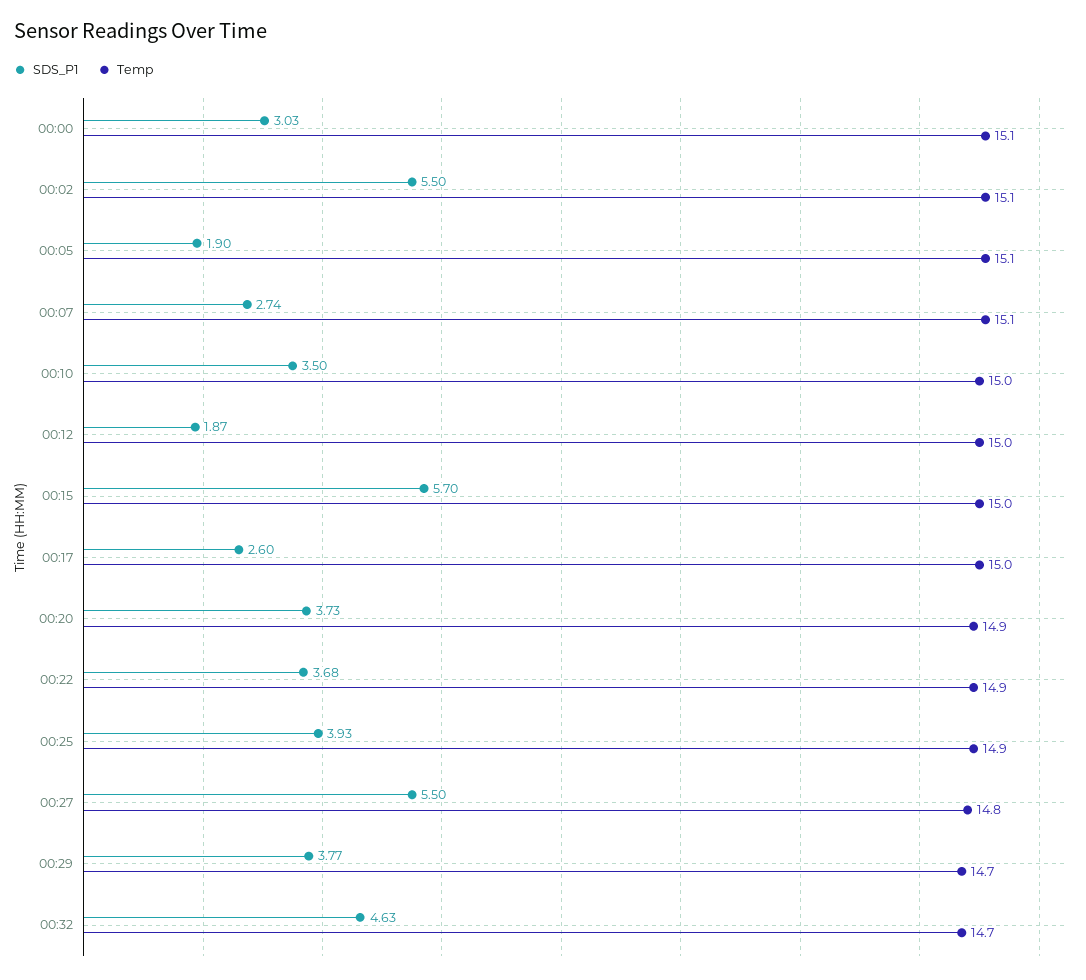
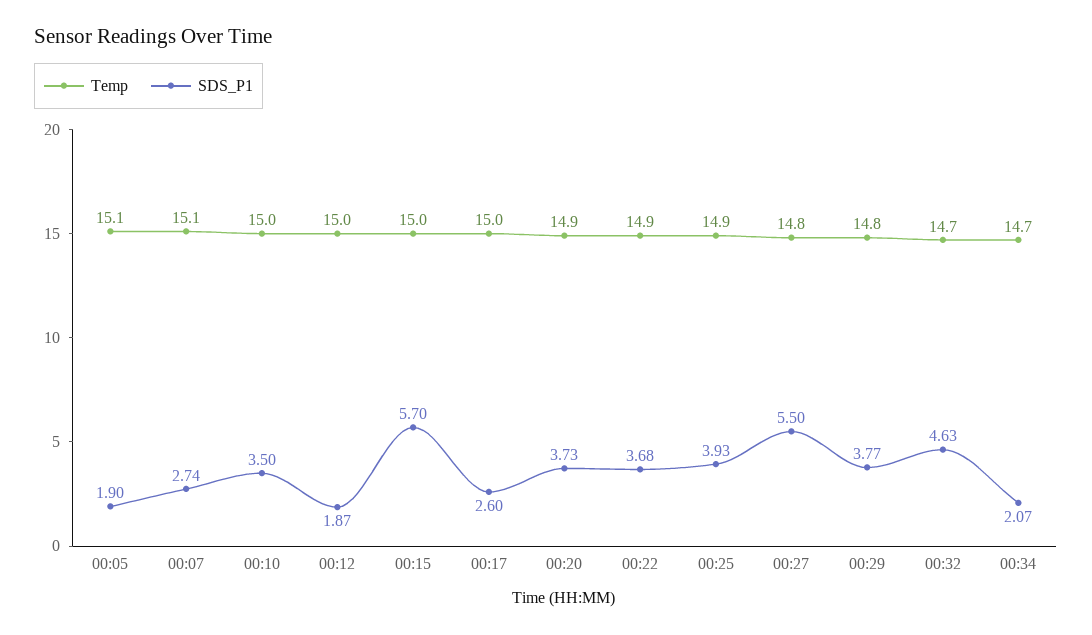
SDS_P1, 00:00: 3.03 -> none
Temp, 00:00: 15.1 -> none
SDS_P1, 00:02: 5.5 -> none
Temp, 00:02: 15.1 -> none
Temp, 00:29: 14.7 -> 14.8
Temp, 00:34: none -> 14.7
SDS_P1, 00:34: none -> 2.07

